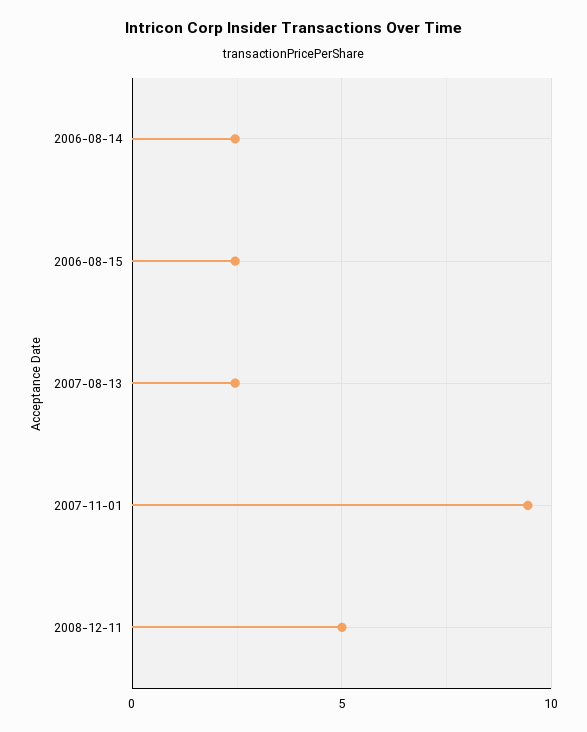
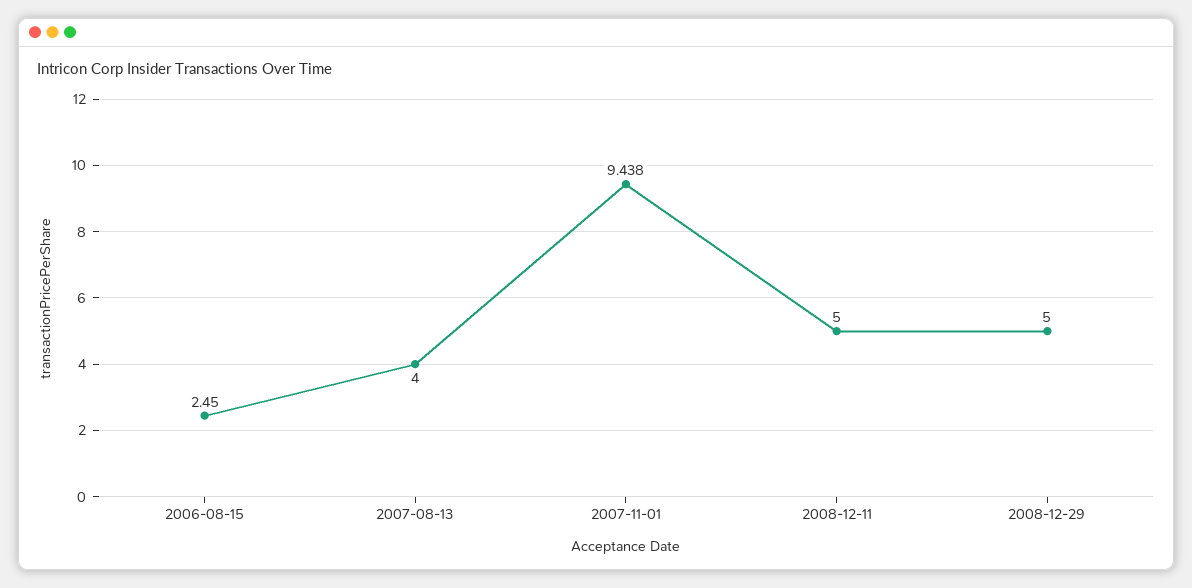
2006-08-14: 2.5 -> none
2007-08-13: 2.5 -> 4
2008-12-29: none -> 5

